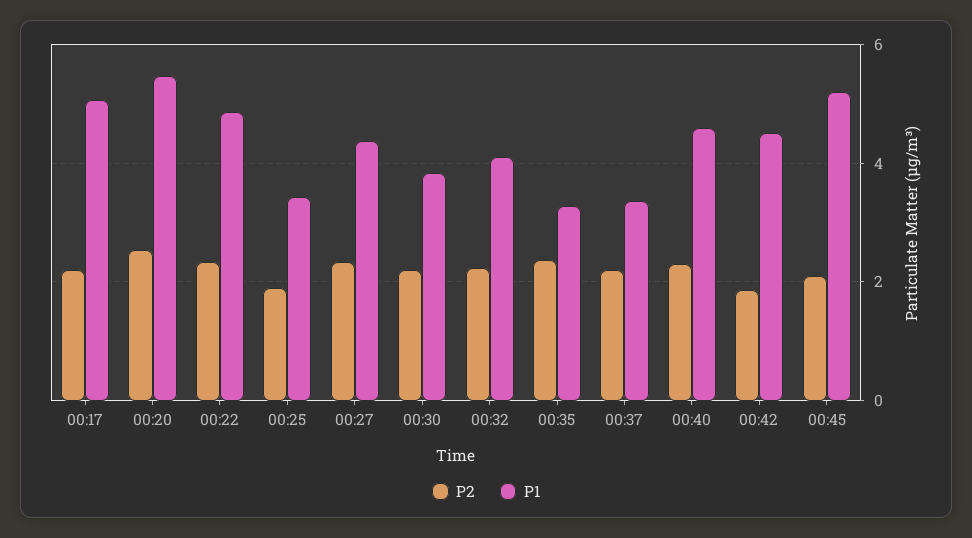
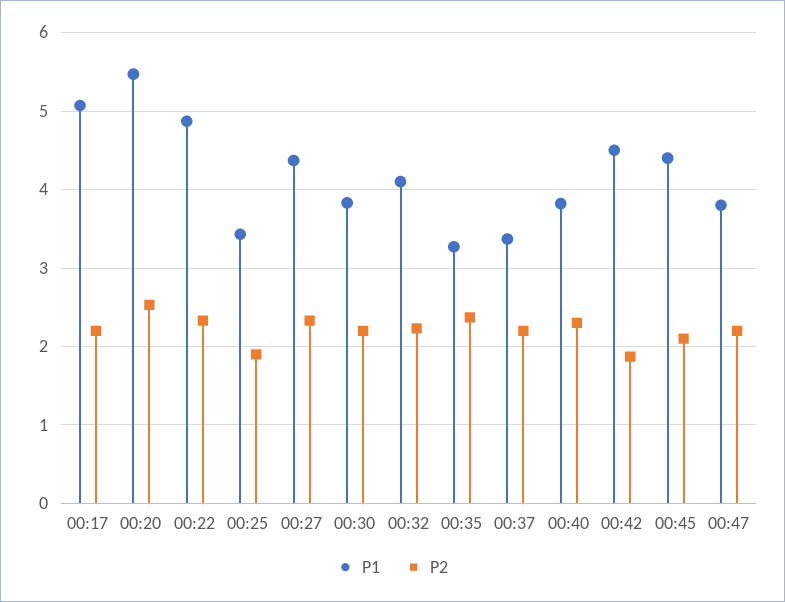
P1, 00:40: 4.6 -> 3.8
P1, 00:45: 5.2 -> 4.4
P1, 00:47: none -> 3.8
P2, 00:47: none -> 2.2

